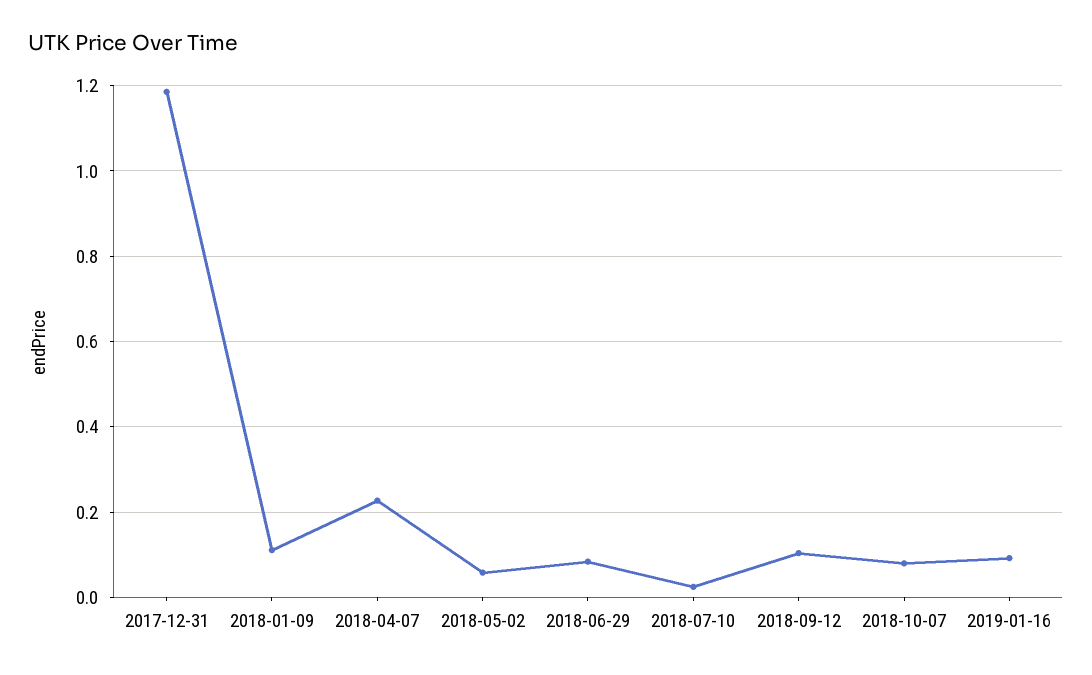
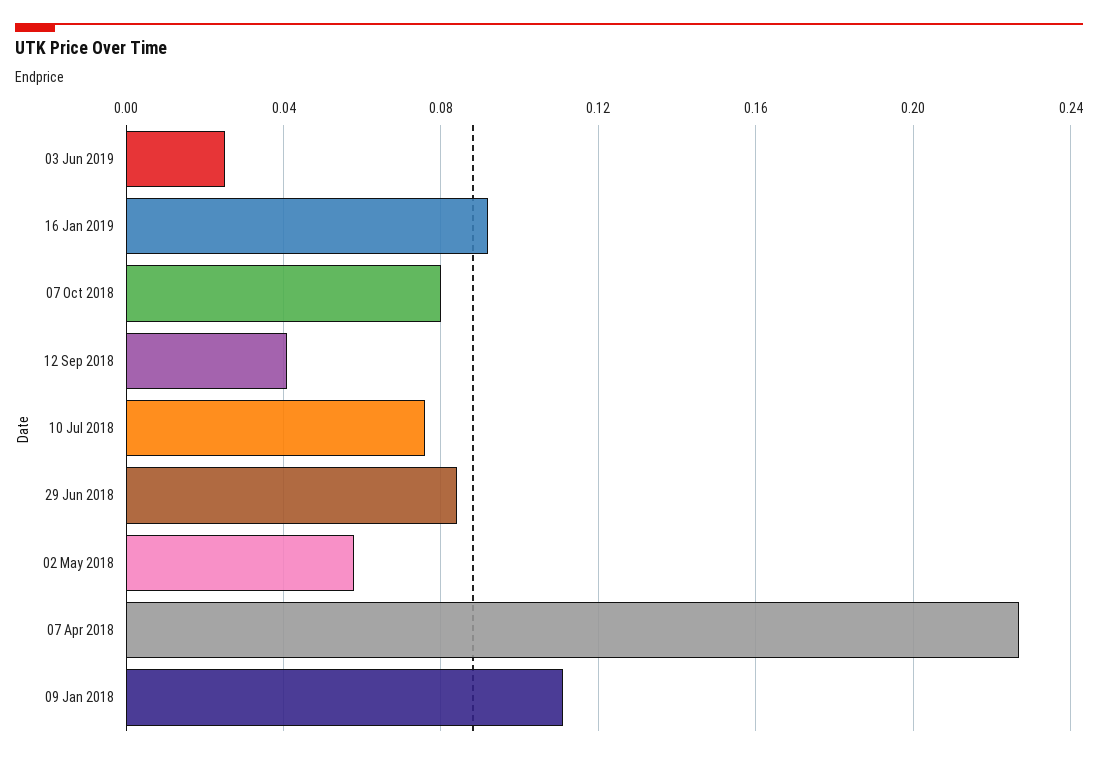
2017-12-31: 1.18 -> none
2018-07-10: 0.02 -> 0.075
2018-09-12: 0.1 -> 0.04
03 Jun 2019: none -> 0.025

